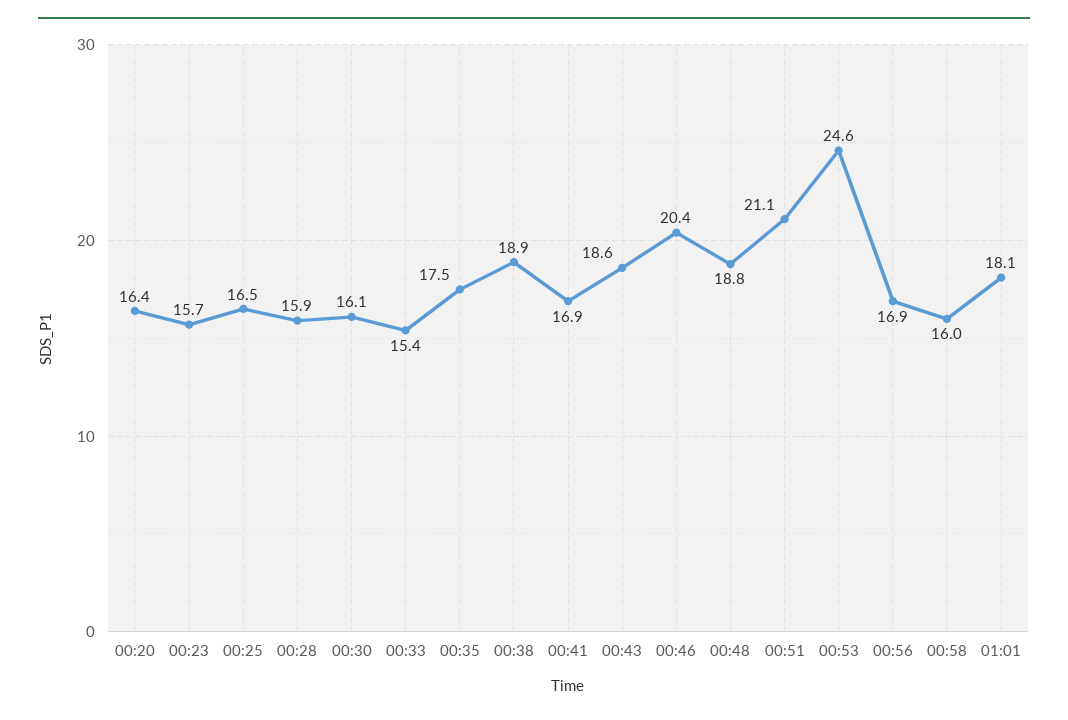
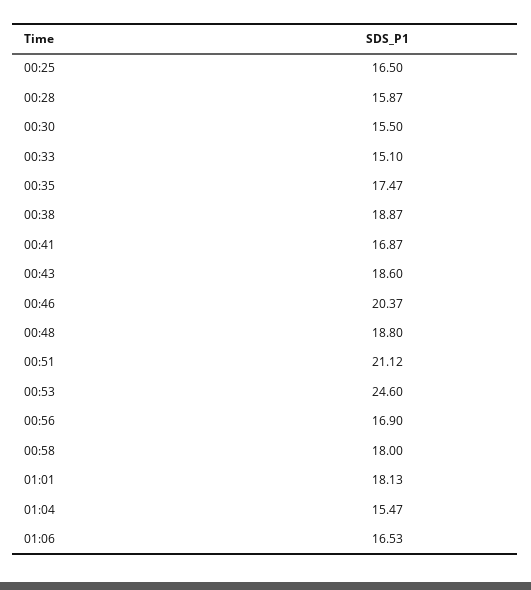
00:20: 16.4 -> none
00:23: 15.7 -> none
00:30: 16.1 -> 15.5
00:33: 15.4 -> 15.1
00:58: 16 -> 18
01:04: none -> 15.47
01:06: none -> 16.53

